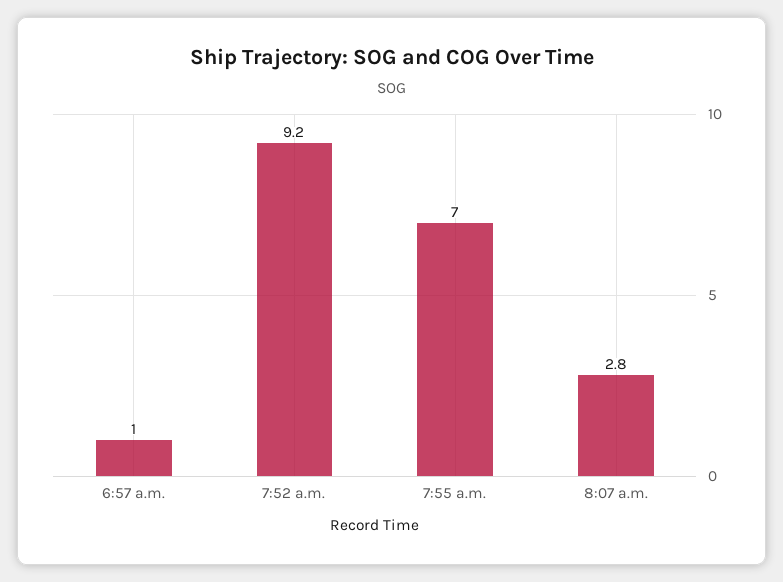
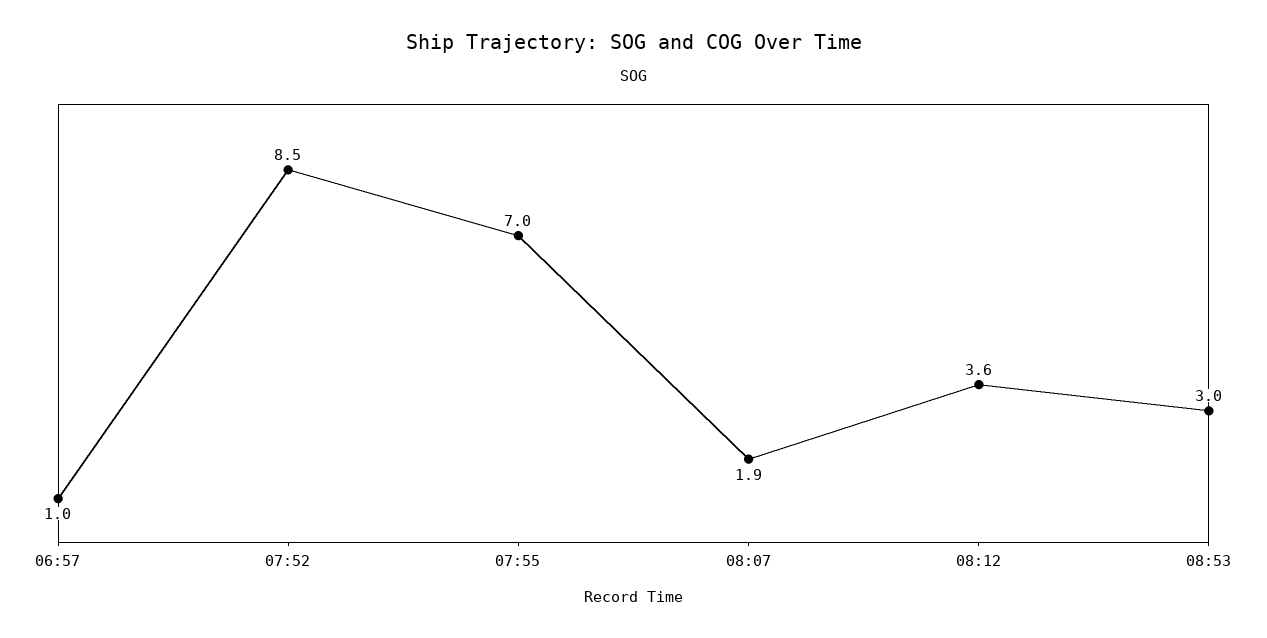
7:52 a.m.: 9.2 -> 8.5
8:07 a.m.: 2.8 -> 1.9
08:12: none -> 3.6
08:53: none -> 3

